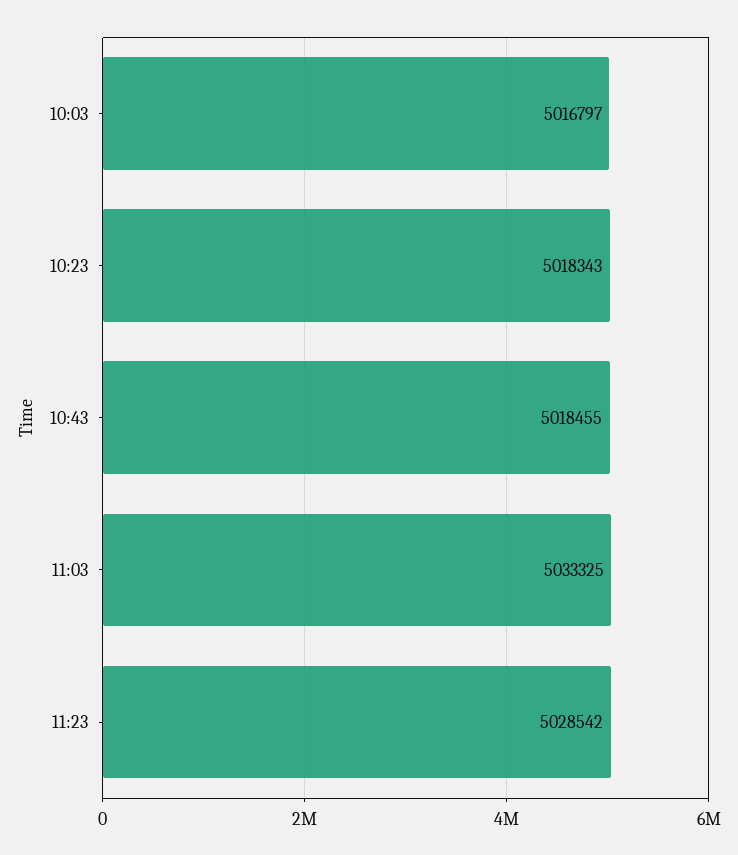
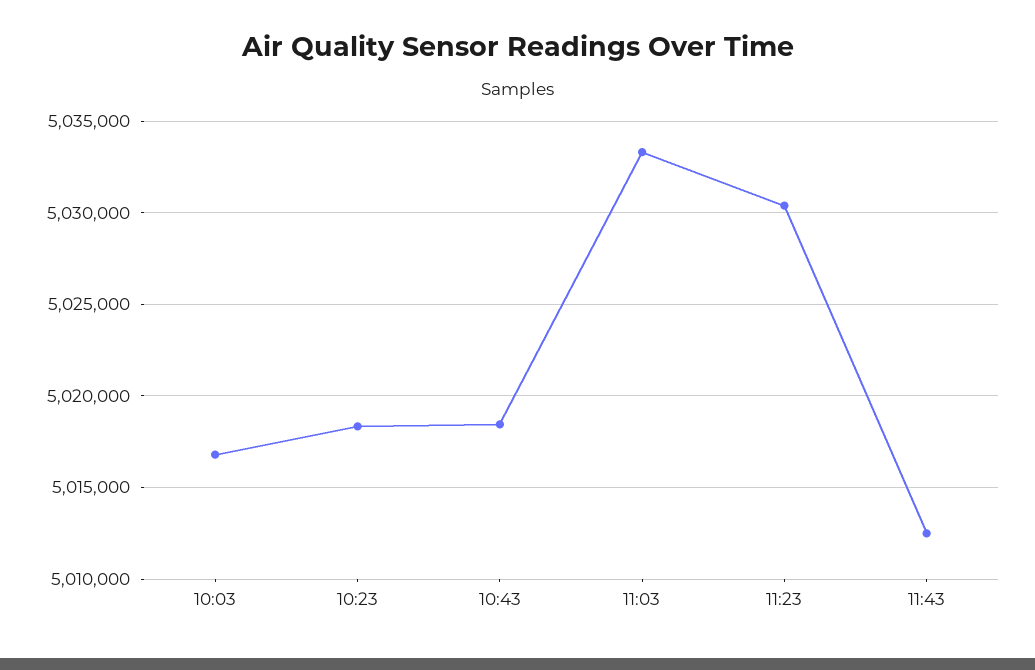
11:23: 5028542 -> 5030500
11:43: none -> 5012500

